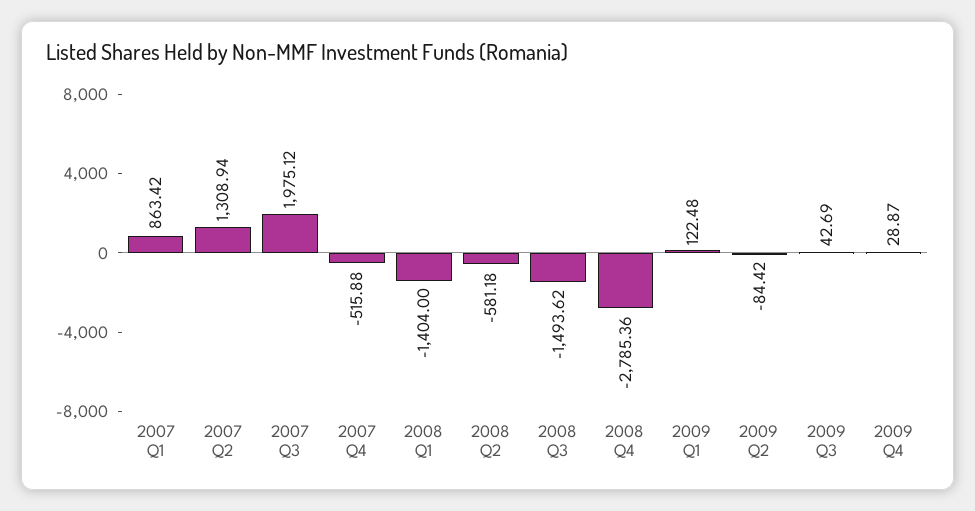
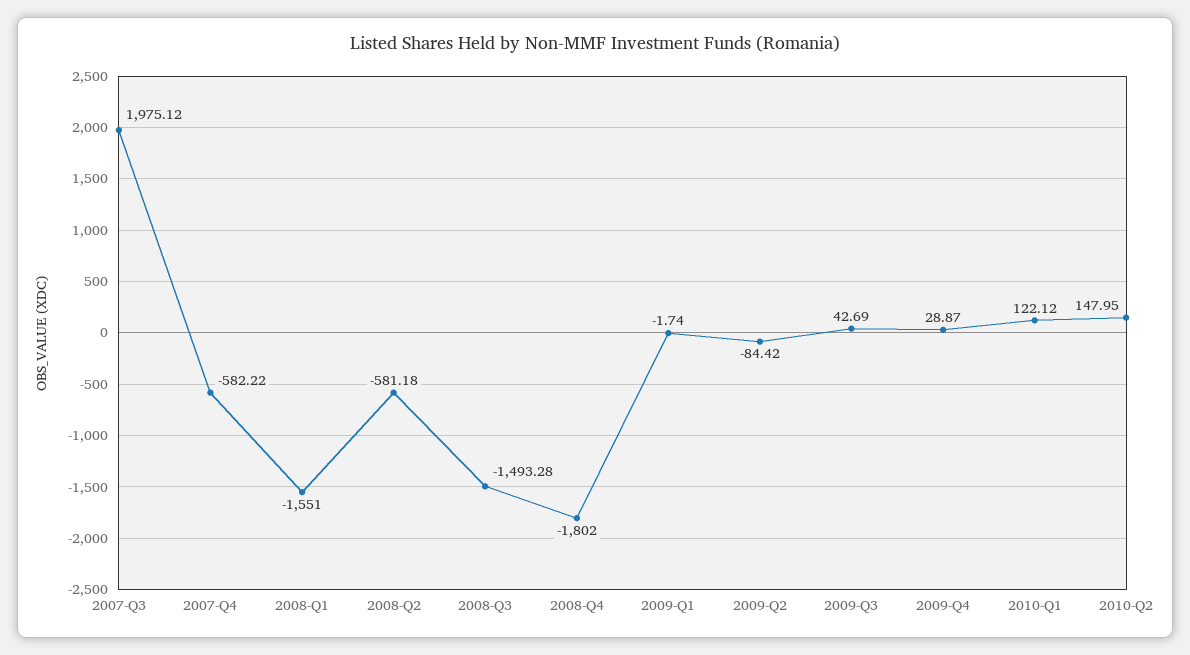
2007 Q1: 863.42 -> none
2007 Q2: 1308.94 -> none
2007 Q4: -515.88 -> -582.22
2008 Q1: -1404 -> -1551
2008 Q3: -1493.62 -> -1493.28
2008 Q4: -2785.36 -> -1802
2009 Q1: 122.48 -> -1.74
2010-Q1: none -> 122.12
2010-Q2: none -> 147.95

